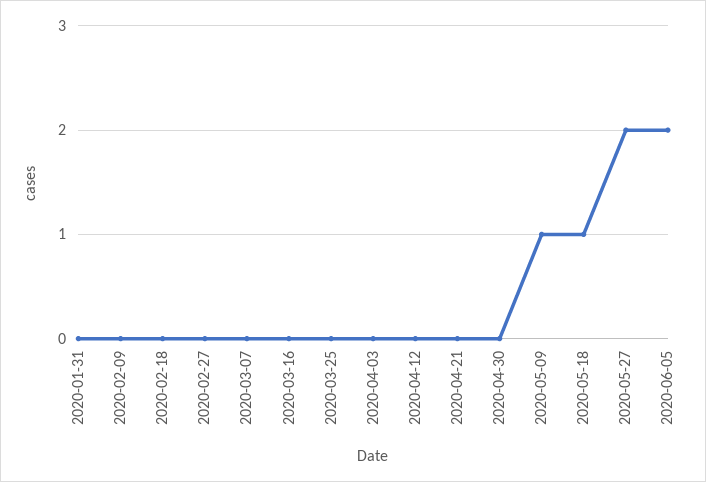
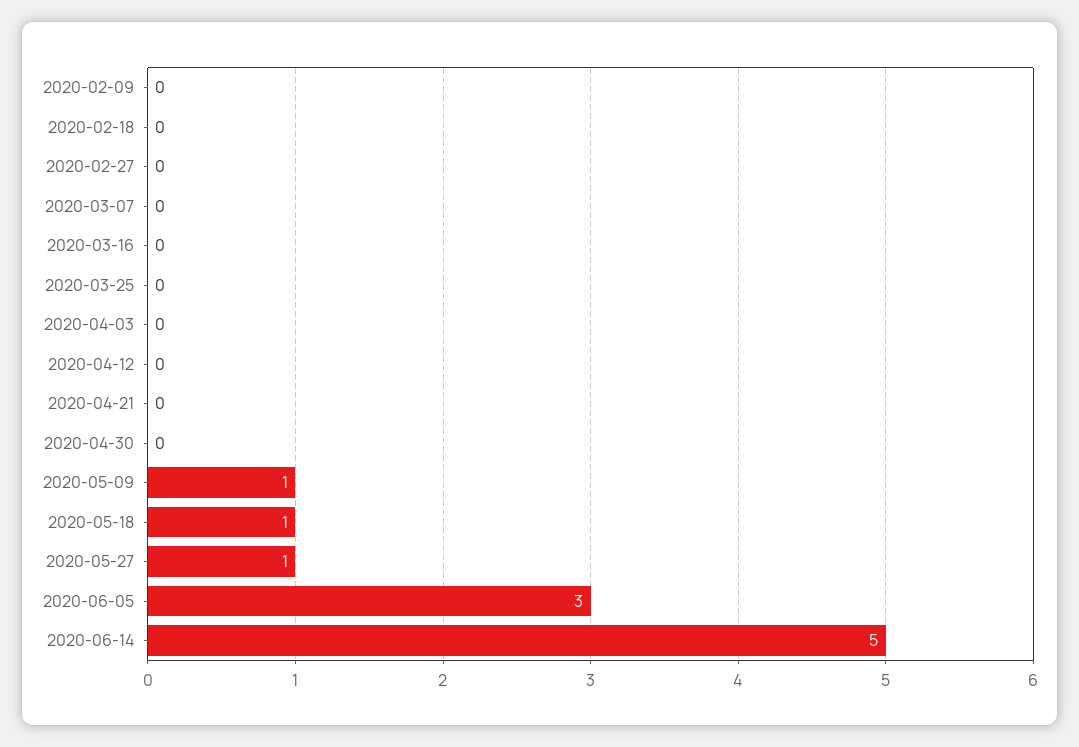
2020-01-31: 0 -> none
2020-05-27: 2 -> 1
2020-06-05: 2 -> 3
2020-06-14: none -> 5

